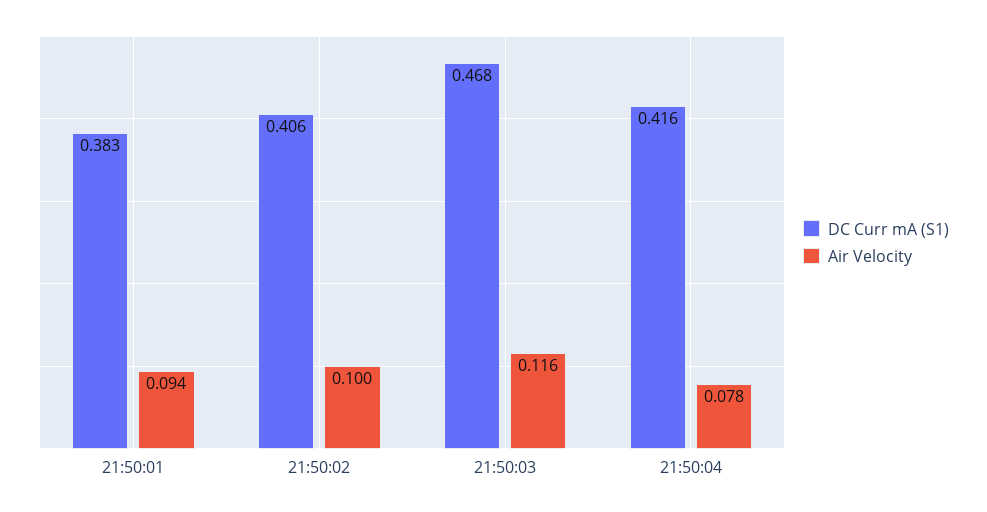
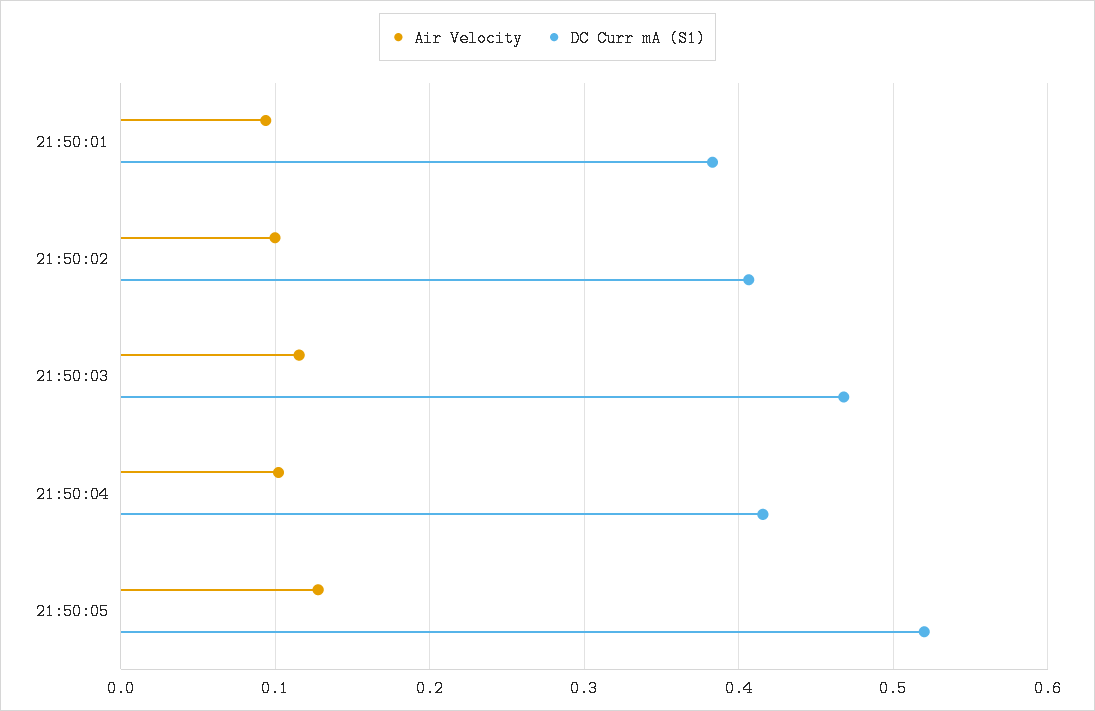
Air Velocity, 21:50:04: 0.078 -> 0.1
Air Velocity, 21:50:05: none -> 0.13
DC Curr mA (S1), 21:50:05: none -> 0.52

